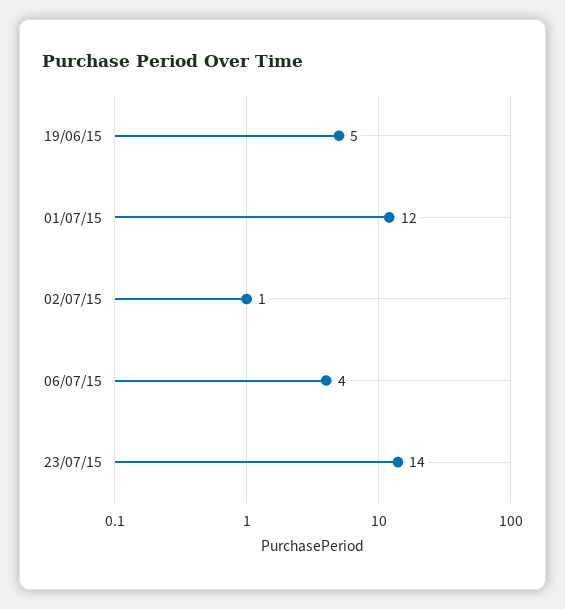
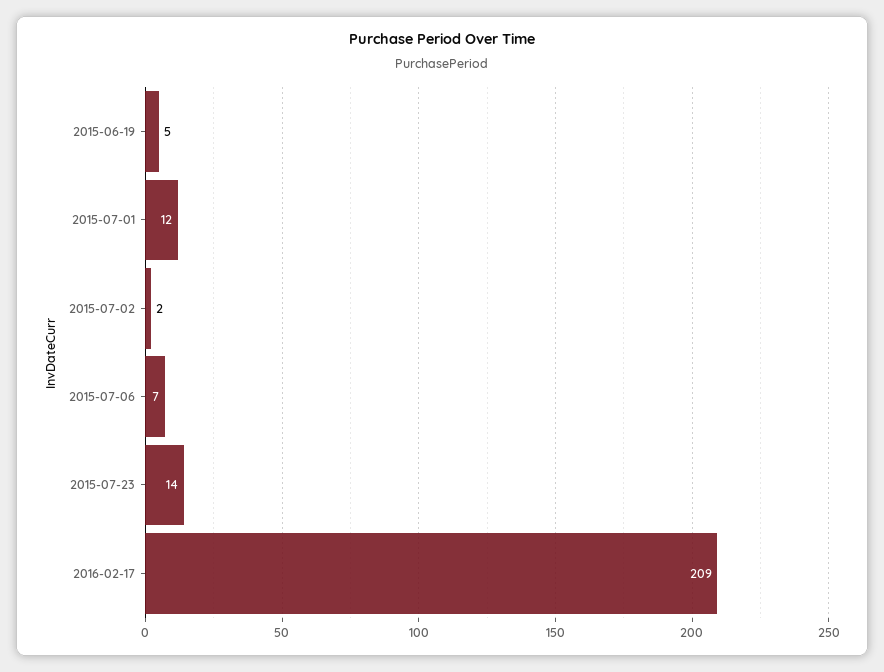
02/07/15: 1 -> 2
06/07/15: 4 -> 7
2016-02-17: none -> 209

